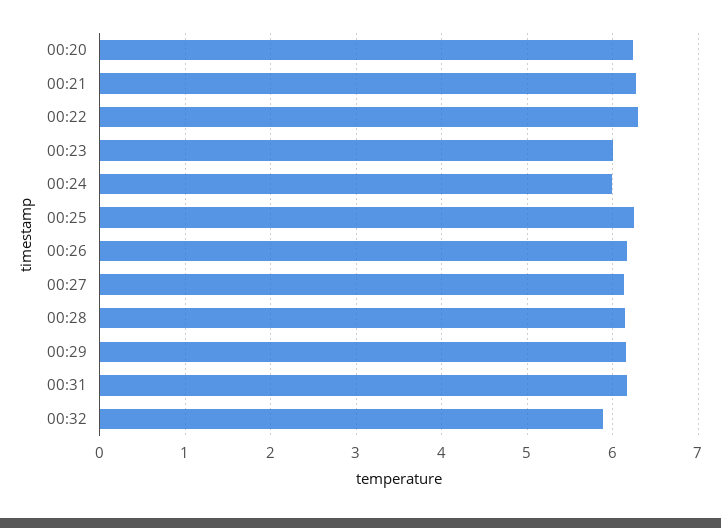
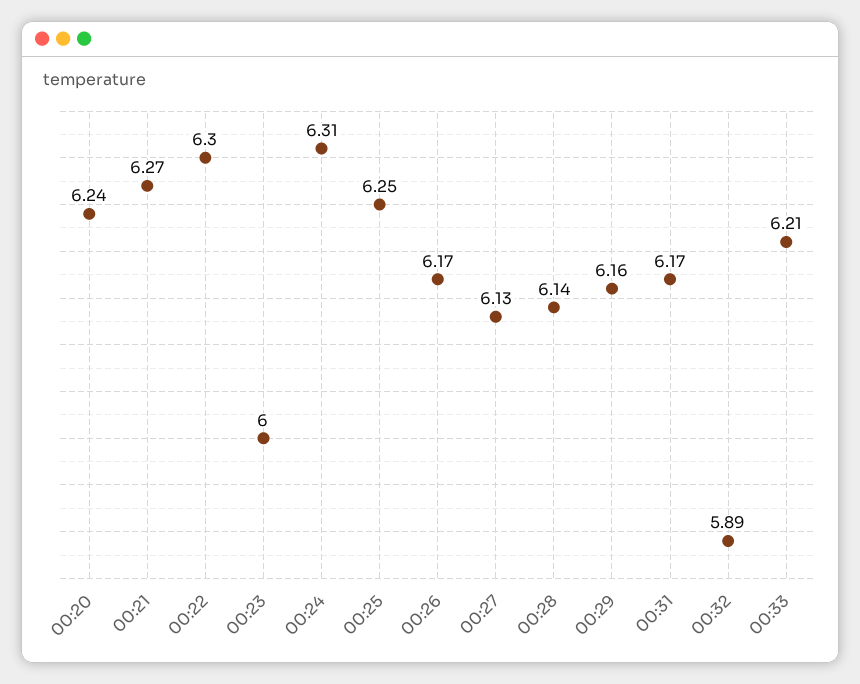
00:24: 6 -> 6.31
00:33: none -> 6.21

